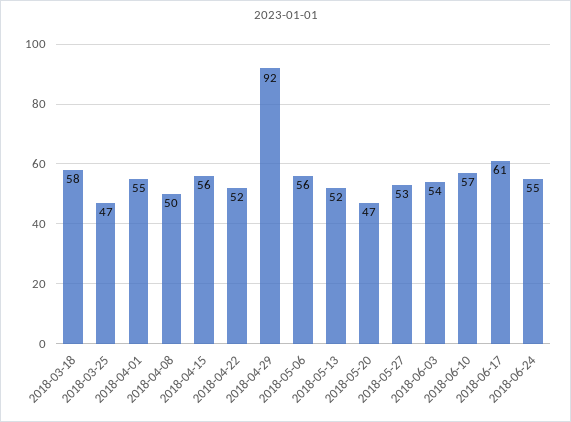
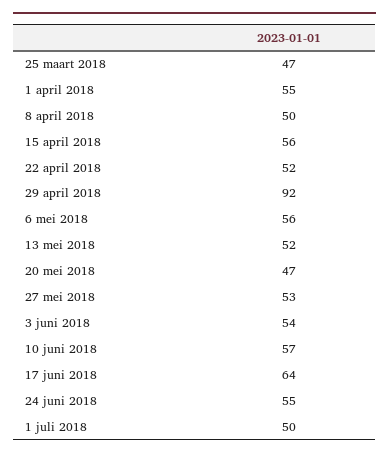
2018-03-18: 58 -> none
2018-06-17: 61 -> 64
1 juli 2018: none -> 50

